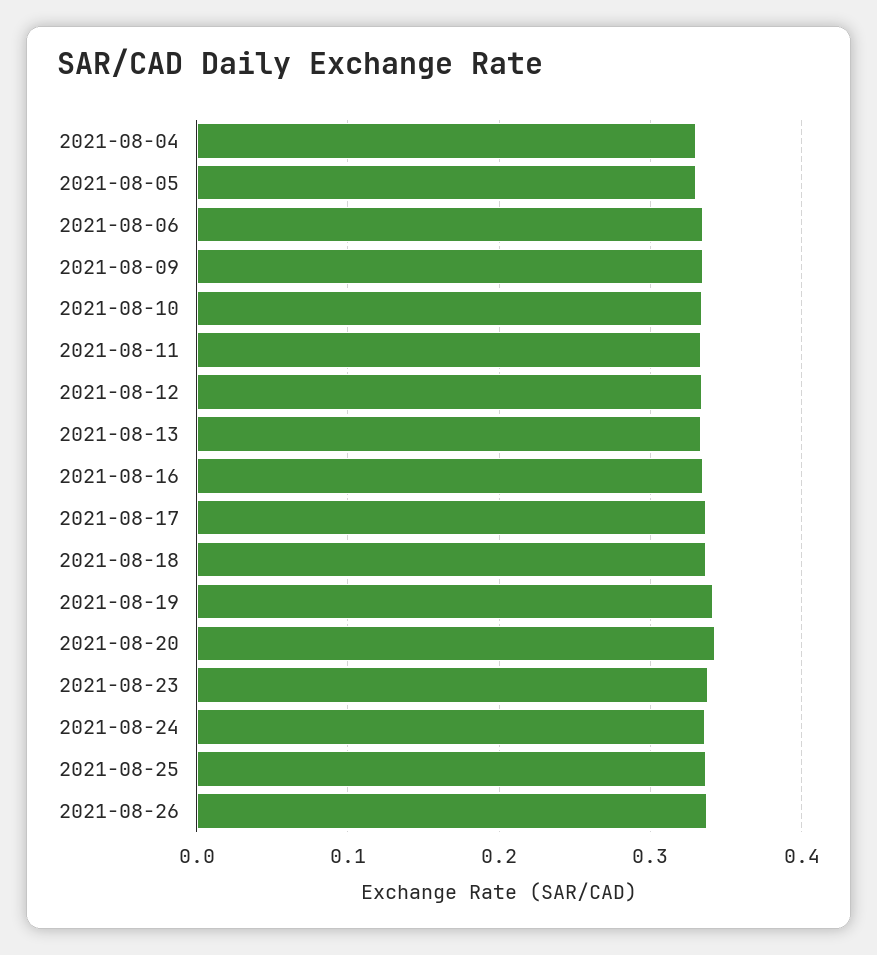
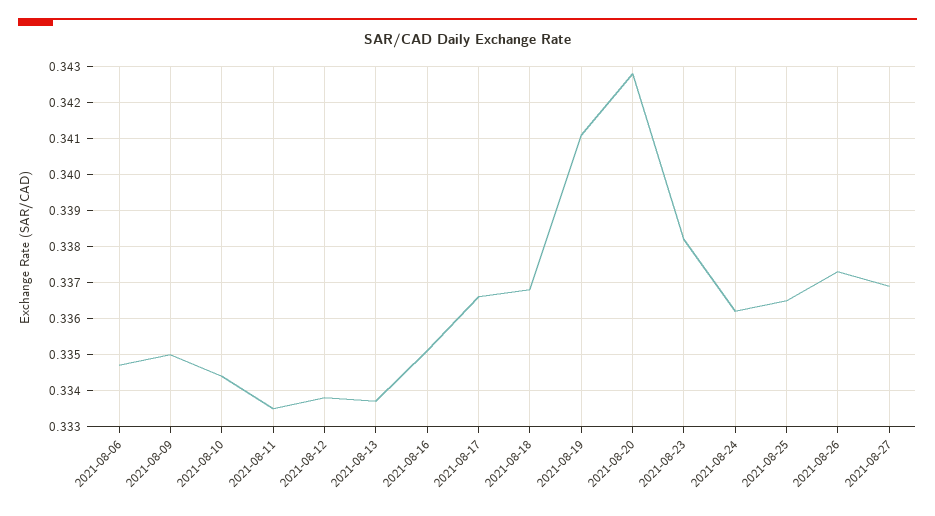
2021-08-04: 0.33 -> none
2021-08-05: 0.33 -> none
2021-08-27: none -> 0.337

